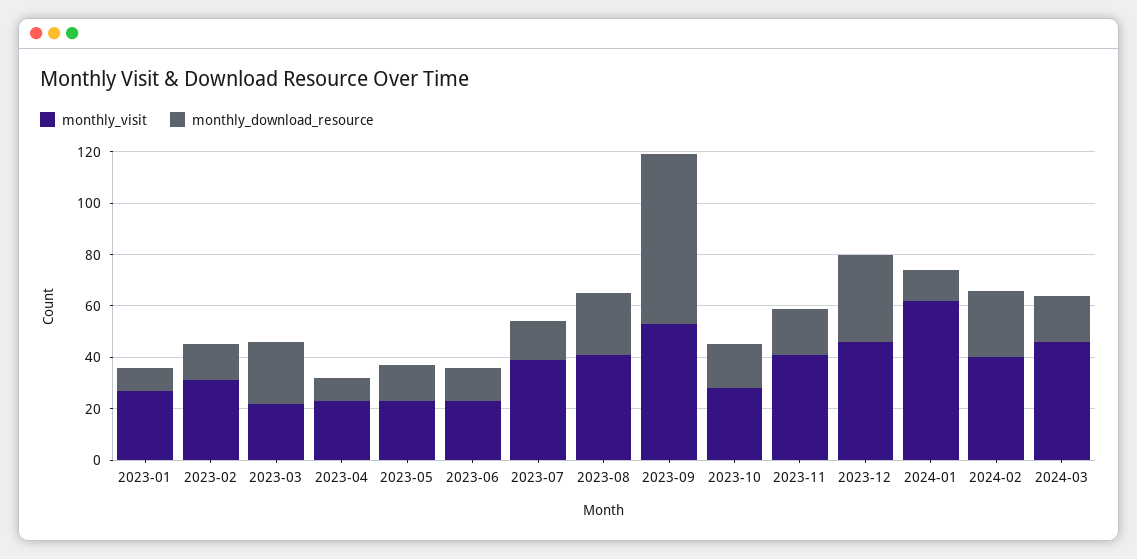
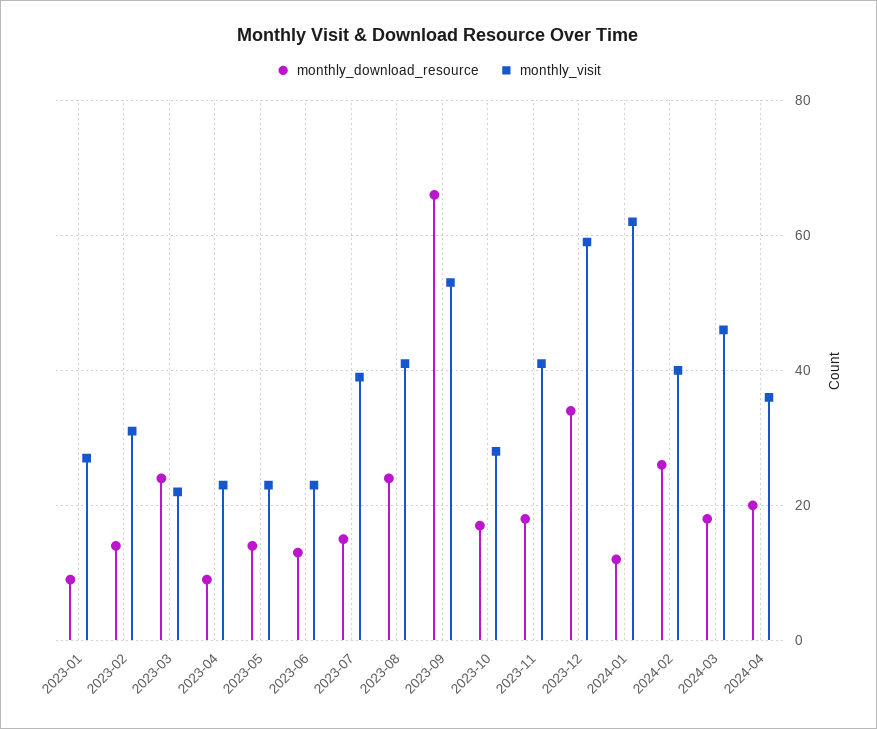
monthly_visit, 2023-12: 45 -> 60
monthly_download_resource, 2024-04: none -> 20
monthly_visit, 2024-04: none -> 35

